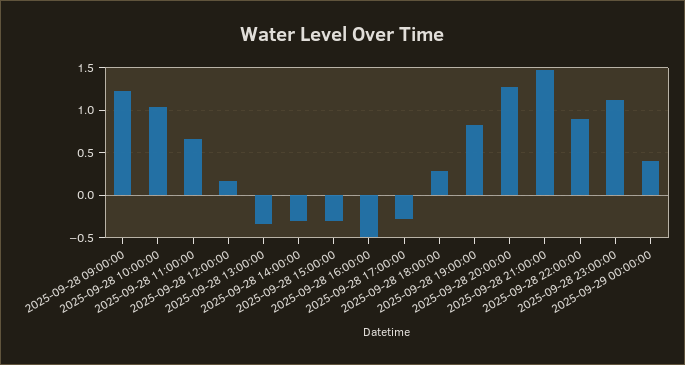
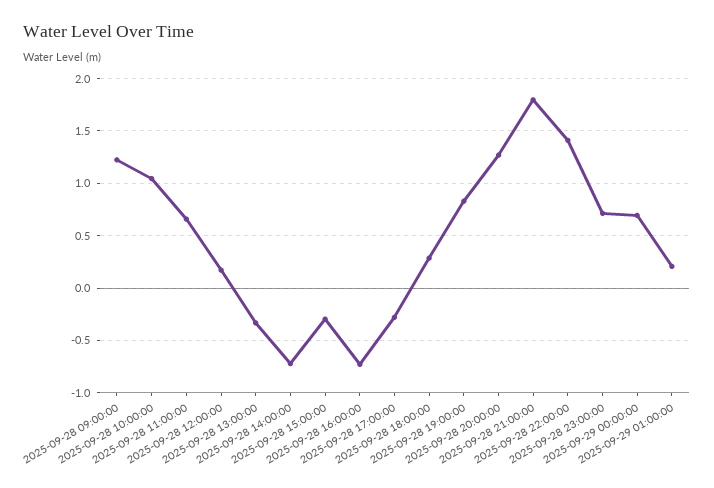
2025-09-28 14:00:00: -0.3 -> -0.7
2025-09-28 16:00:00: -0.5 -> -0.7
2025-09-28 21:00:00: 1.5 -> 1.8
2025-09-28 22:00:00: 0.9 -> 1.4
2025-09-28 23:00:00: 1.1 -> 0.7
2025-09-29 00:00:00: 0.4 -> 0.7
2025-09-29 01:00:00: none -> 0.2

